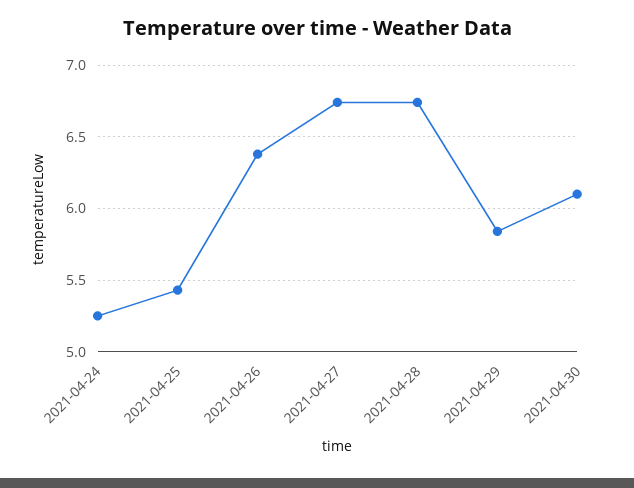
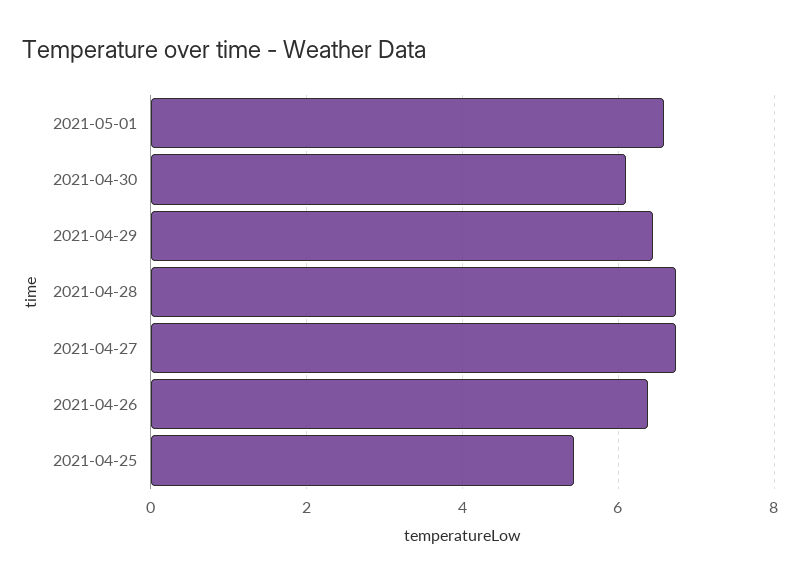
2021-04-24: 5.25 -> none
2021-04-29: 5.85 -> 6.4
2021-05-01: none -> 6.6

